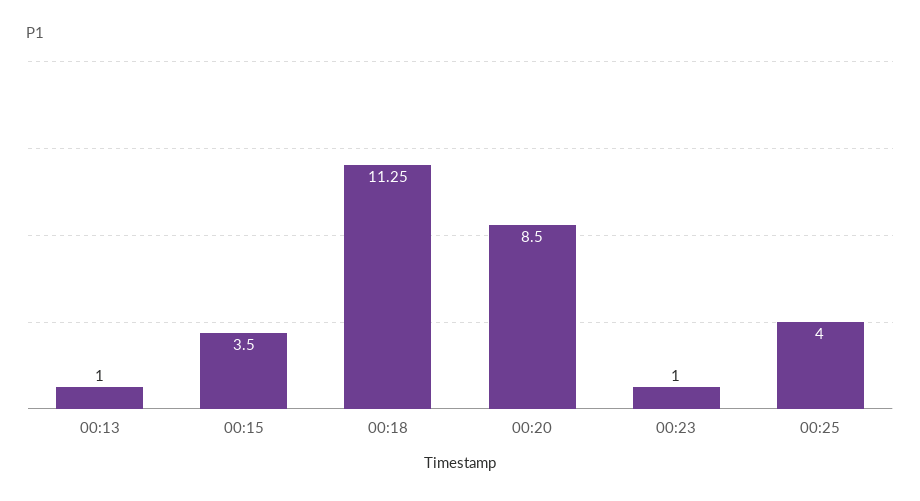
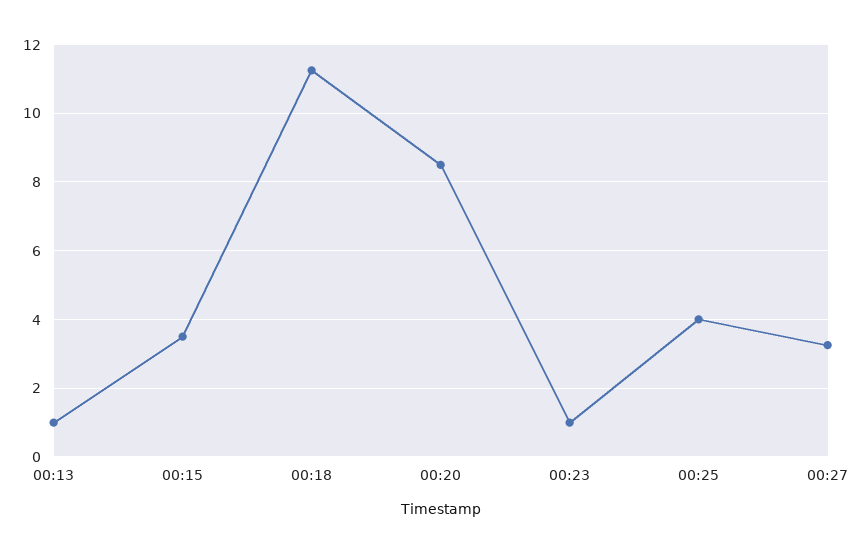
00:27: none -> 3.2

